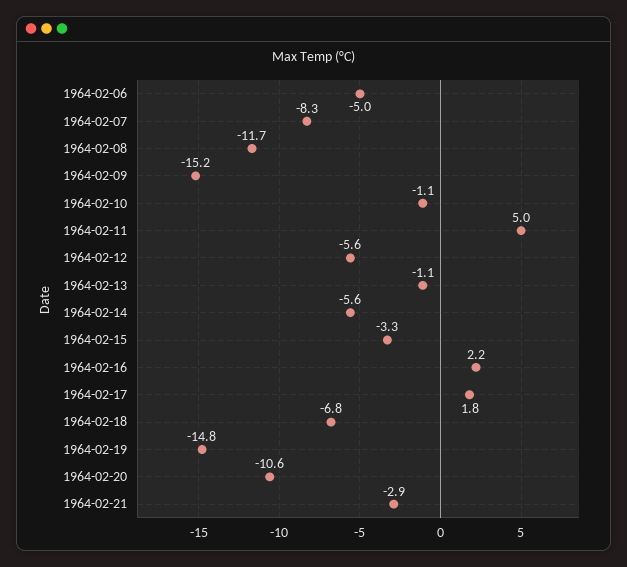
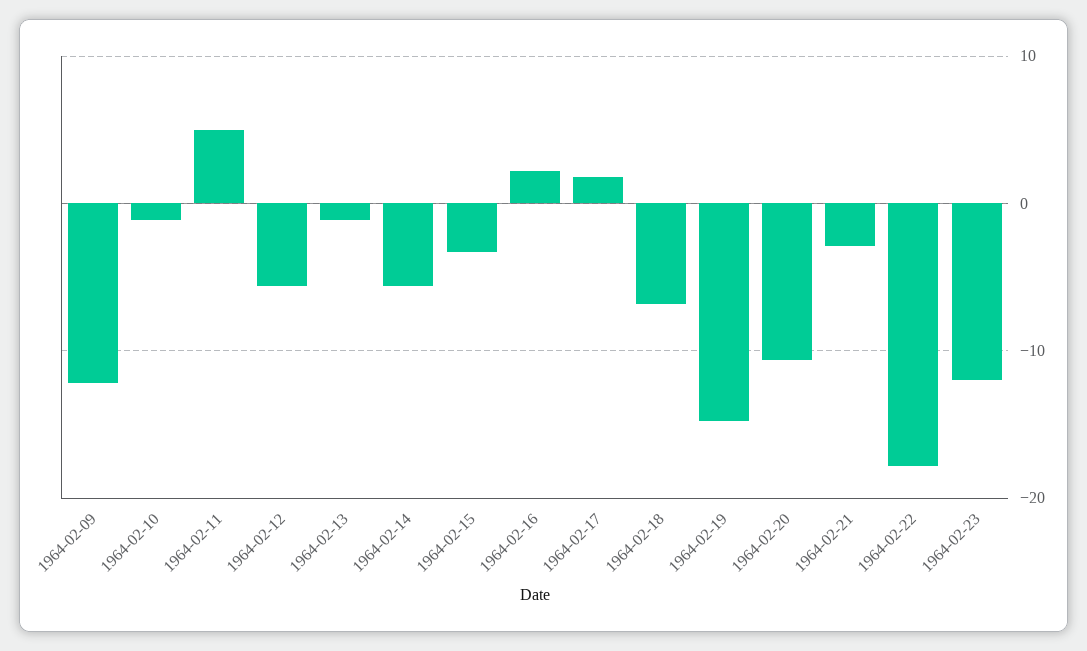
1964-02-06: -5 -> none
1964-02-07: -8.3 -> none
1964-02-08: -11.7 -> none
1964-02-09: -15.2 -> -12
1964-02-22: none -> -18
1964-02-23: none -> -12

